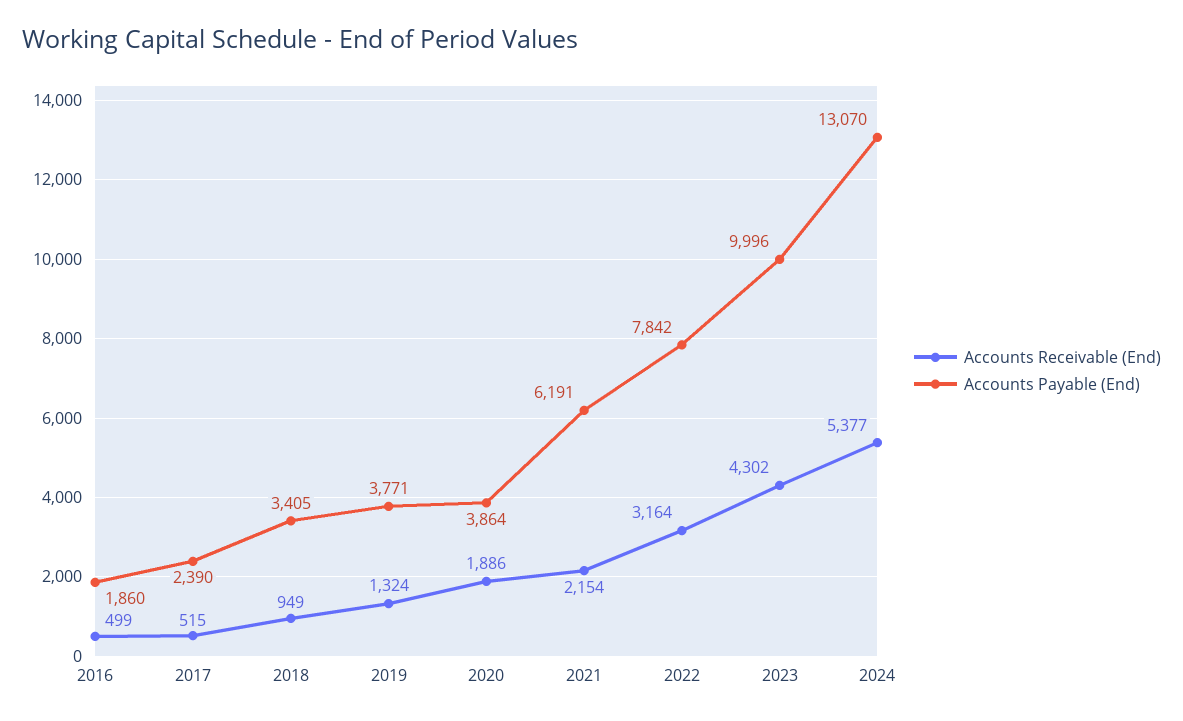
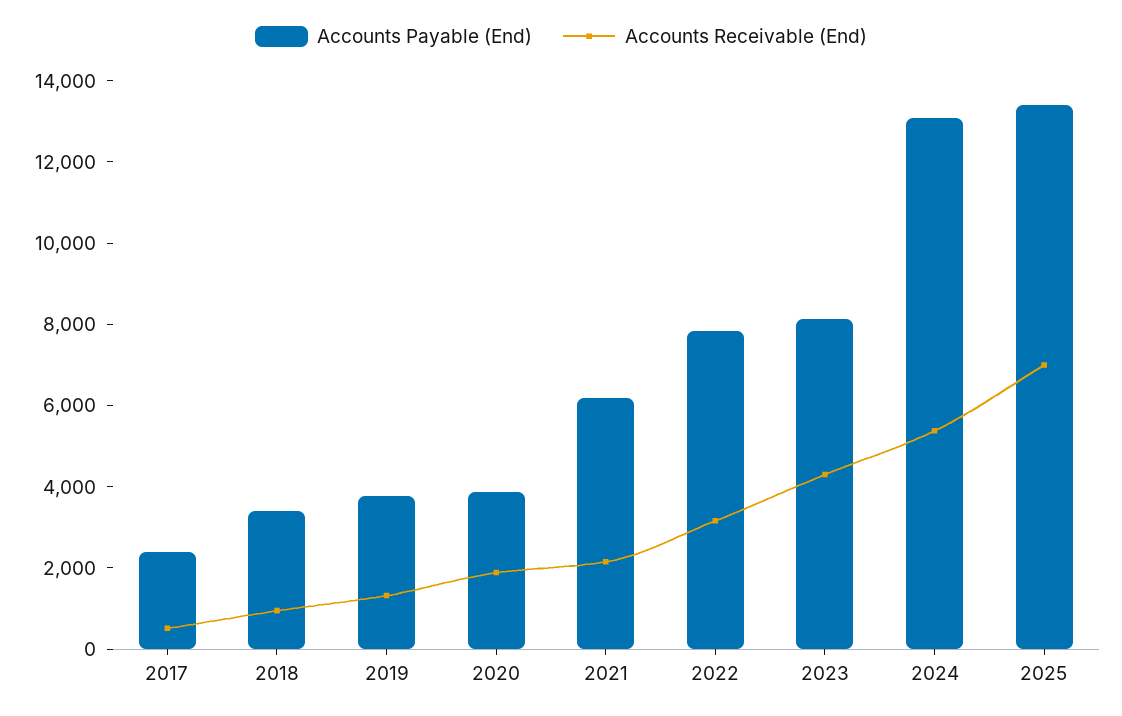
Accounts Receivable (End), 2016: 499 -> none
Accounts Payable (End), 2016: 1860 -> none
Accounts Payable (End), 2023: 9996 -> 8000
Accounts Payable (End), 2025: none -> 13500
Accounts Receivable (End), 2025: none -> 7000

